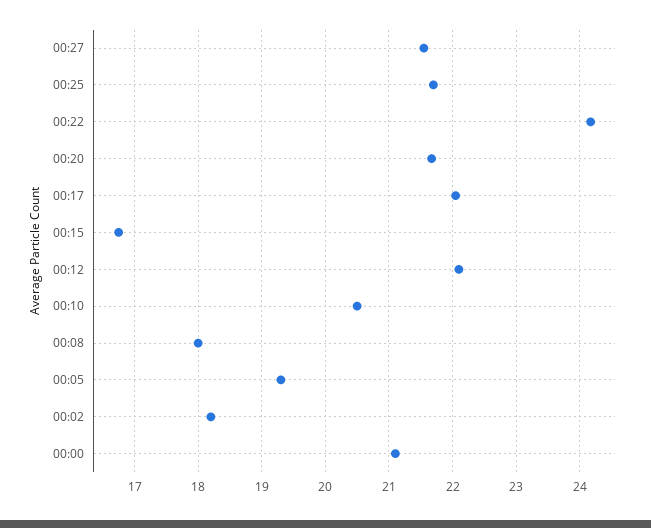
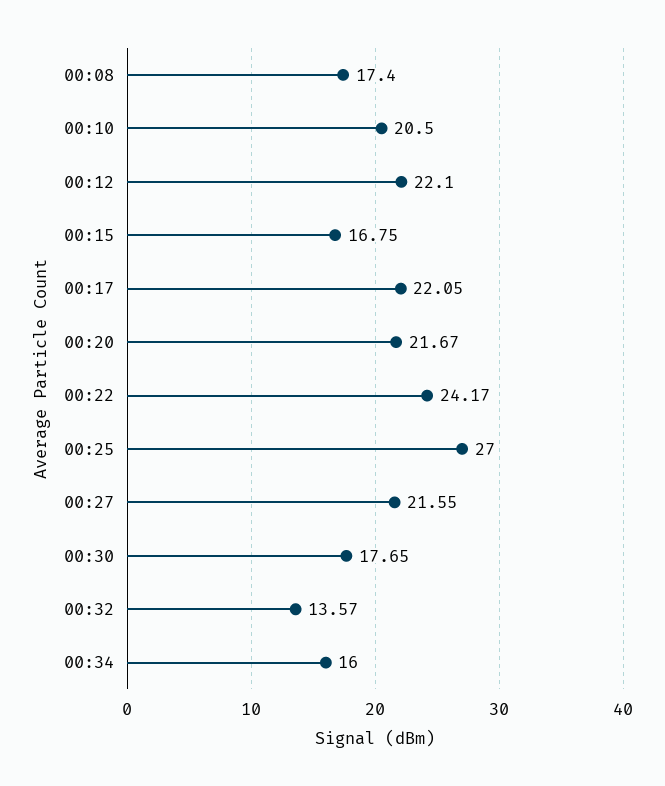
00:25: 21.7 -> 27
00:08: 18 -> 17.4
00:05: 19.3 -> none
00:02: 18.2 -> none
00:00: 21.1 -> none
00:30: none -> 17.65
00:32: none -> 13.57
00:34: none -> 16

